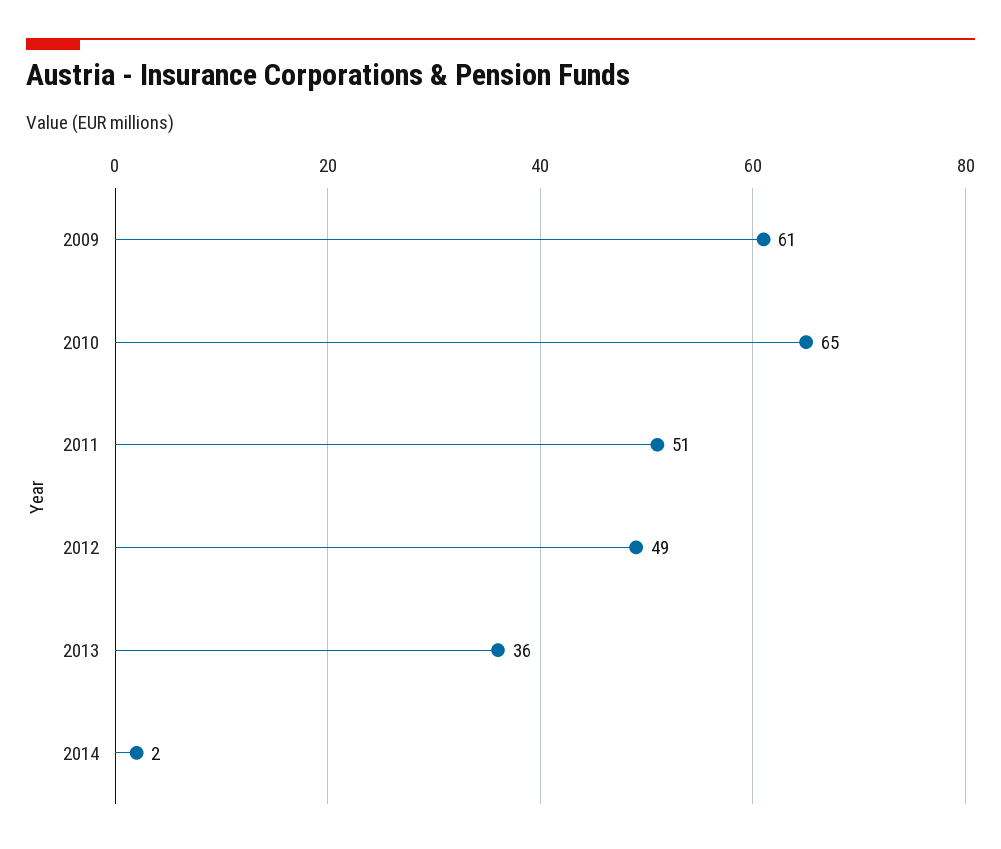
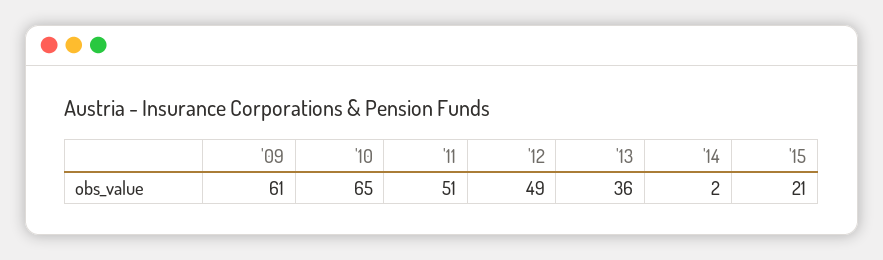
'15: none -> 21

